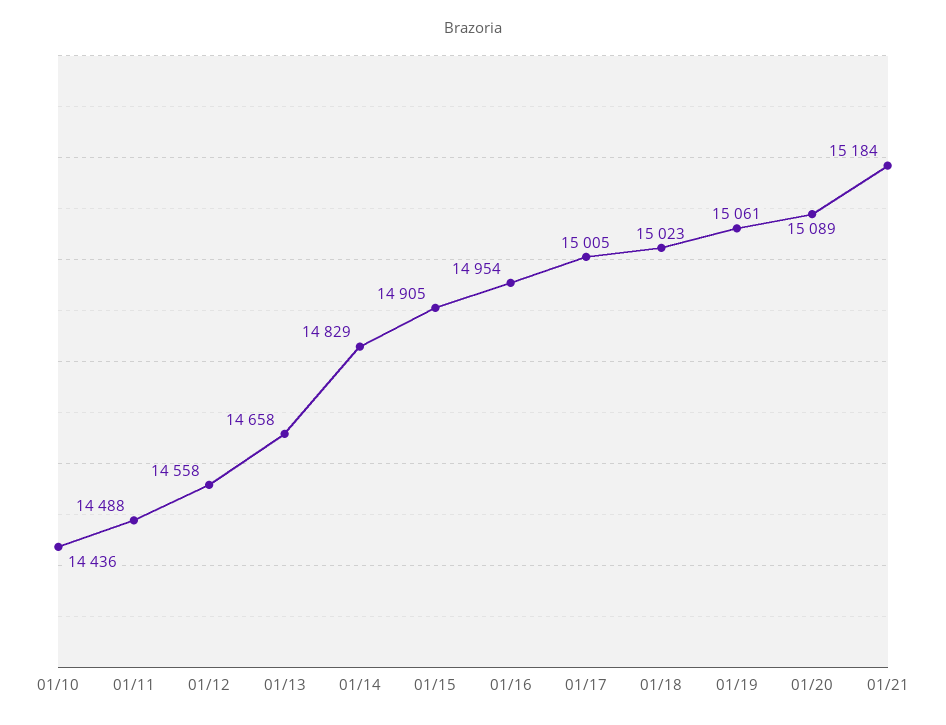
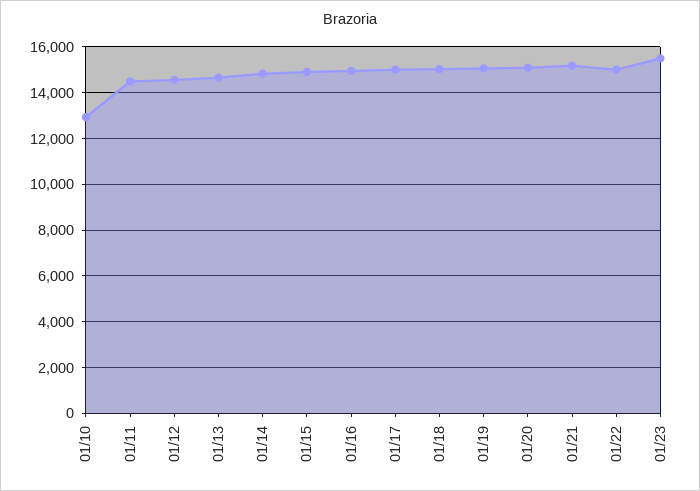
01/10: 14436 -> 13000
01/22: none -> 15000
01/23: none -> 15500

